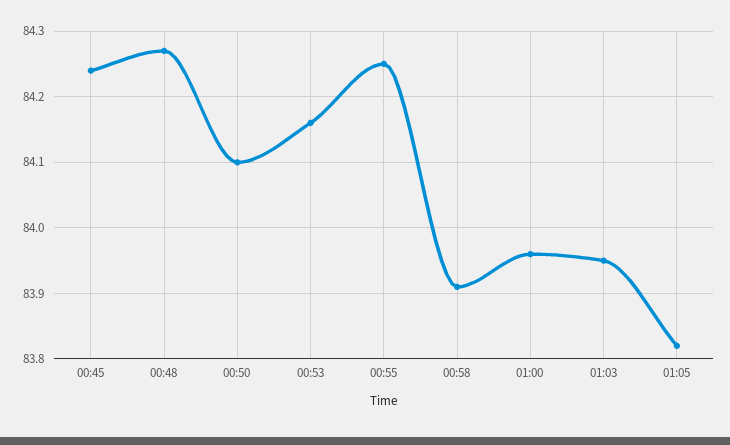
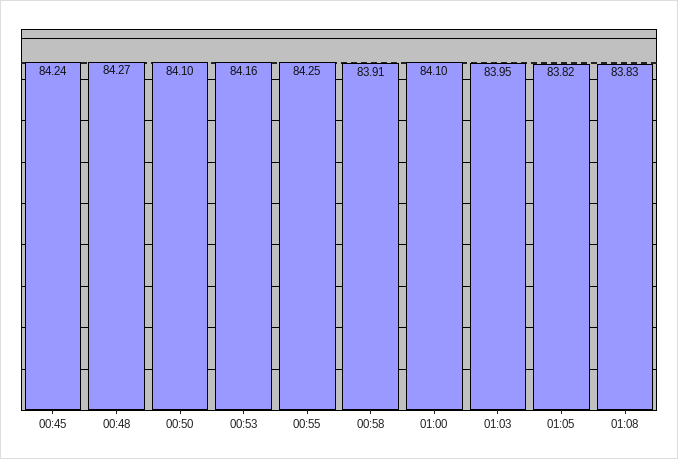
01:00: 83.96 -> 84.1
01:08: none -> 83.83

